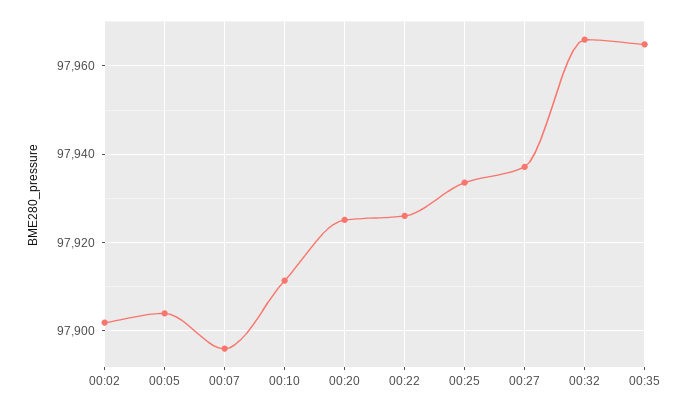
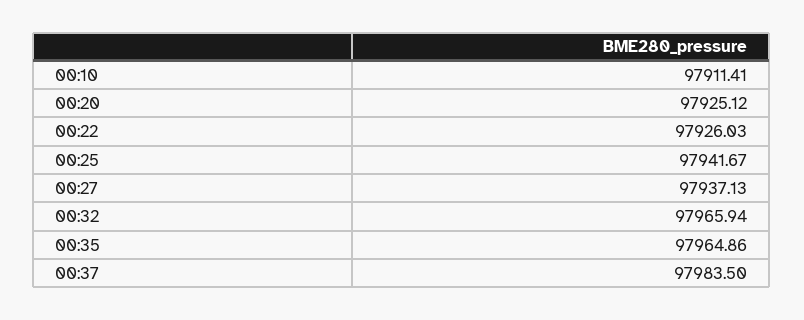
00:02: 97902 -> none
00:05: 97904 -> none
00:07: 97896 -> none
00:25: 97934 -> 97941.67
00:37: none -> 97983.5

